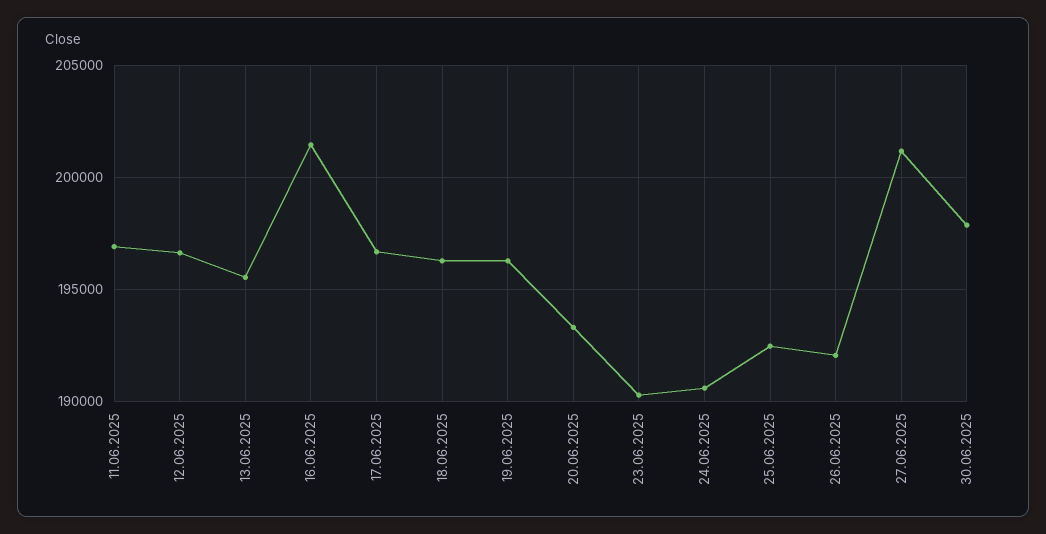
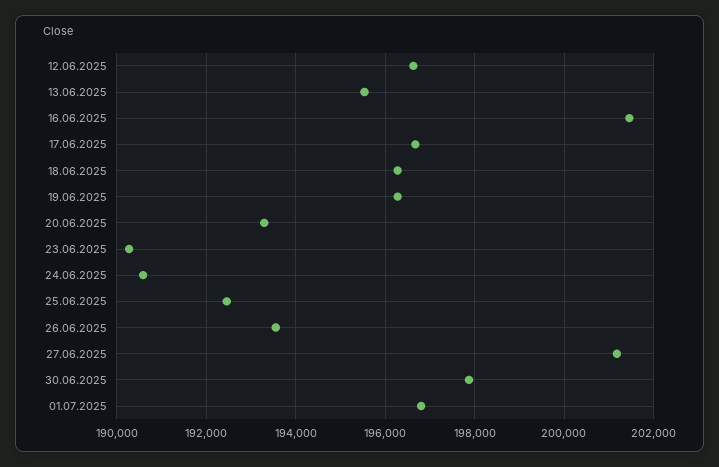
11.06.2025: 197000 -> none
26.06.2025: 192000 -> 193600
01.07.2025: none -> 196800

